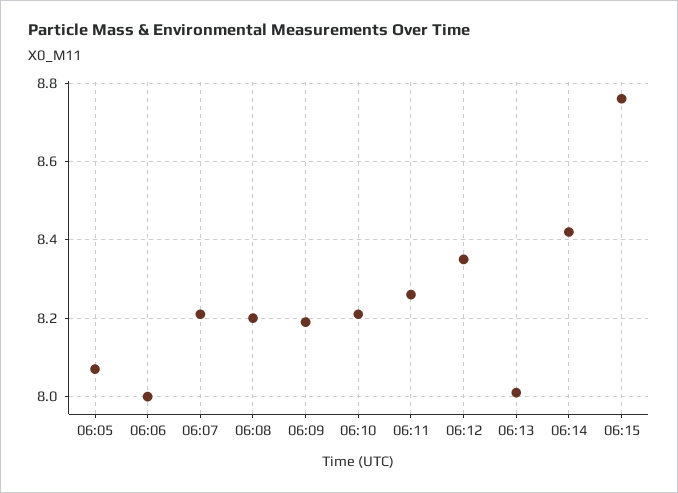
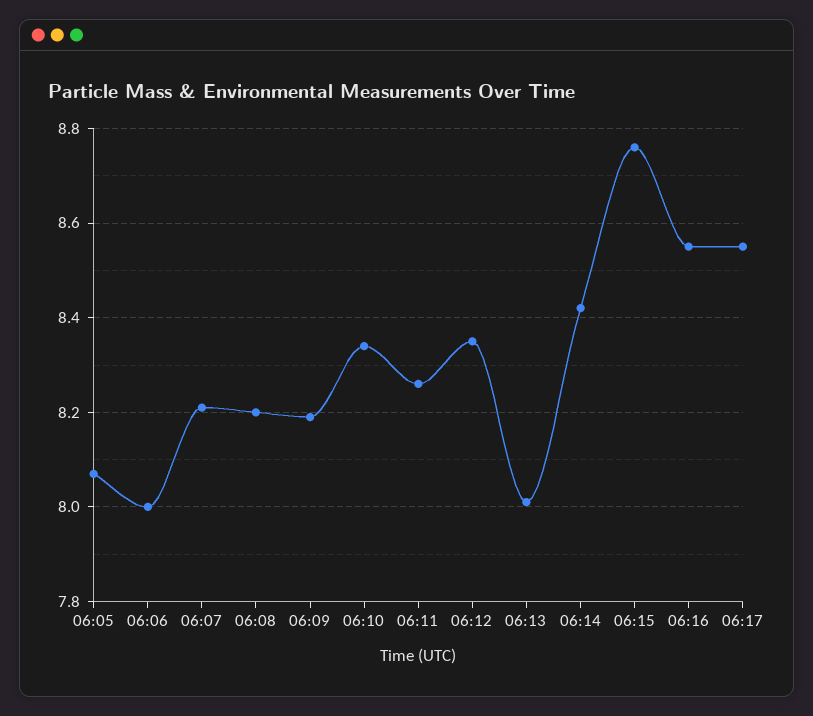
06:10: 8.2 -> 8.35
06:16: none -> 8.55
06:17: none -> 8.55

